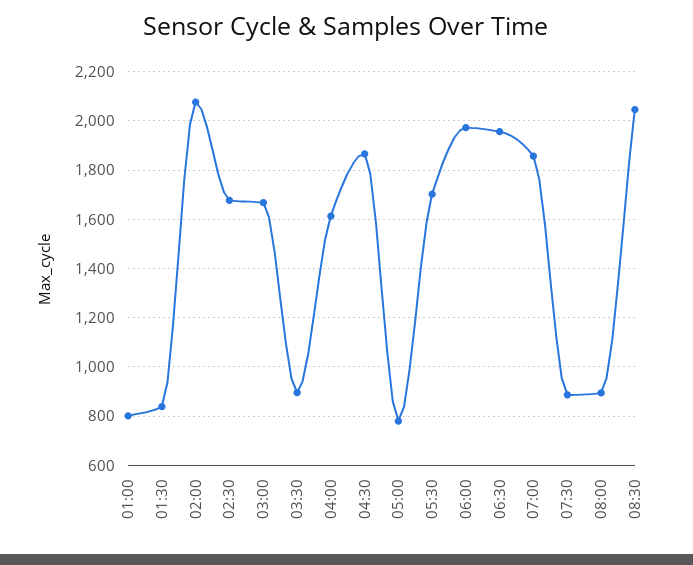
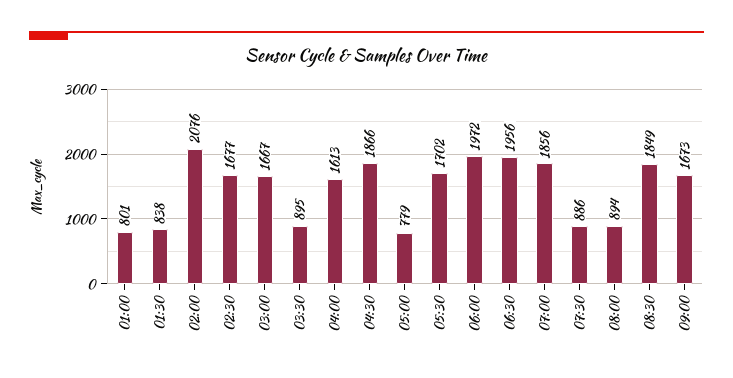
08:30: 2050 -> 1849
09:00: none -> 1673

